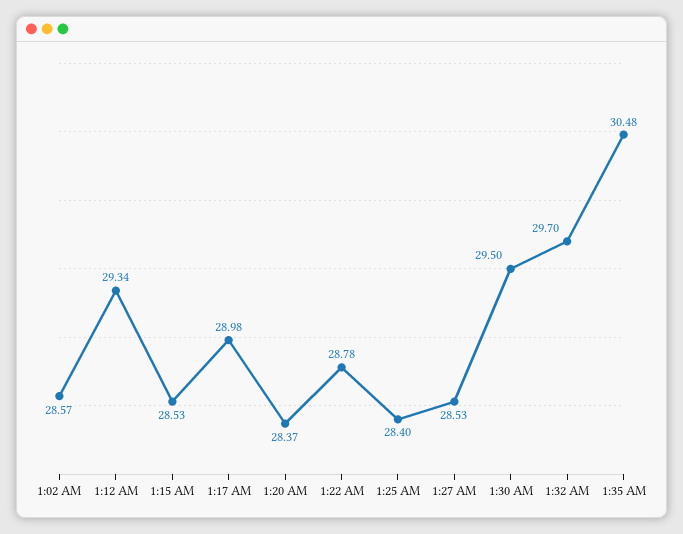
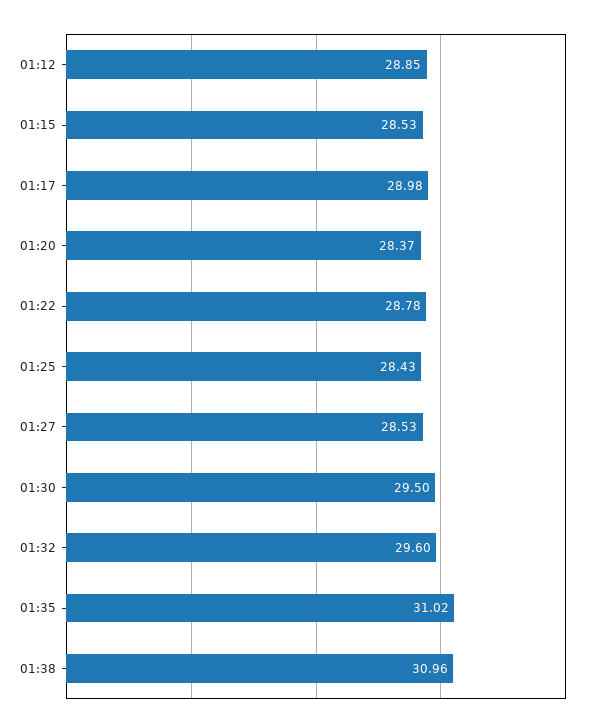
1:02 AM: 28.57 -> none
1:12 AM: 29.34 -> 28.85
1:25 AM: 28.4 -> 28.43
1:32 AM: 29.7 -> 29.6
1:35 AM: 30.48 -> 31.02
01:38: none -> 30.96

